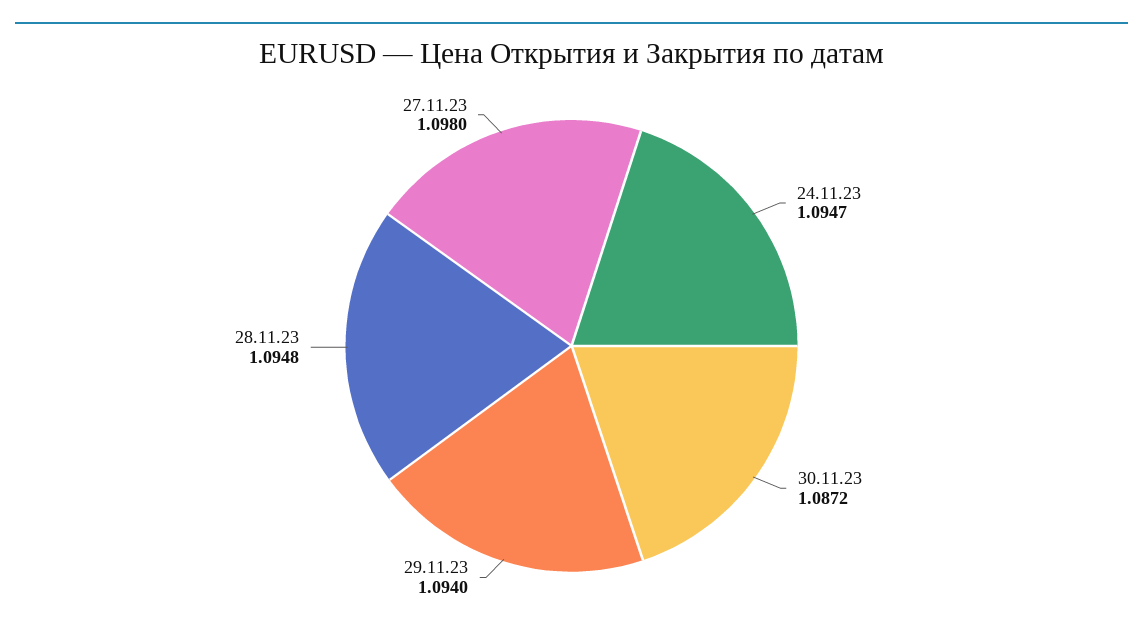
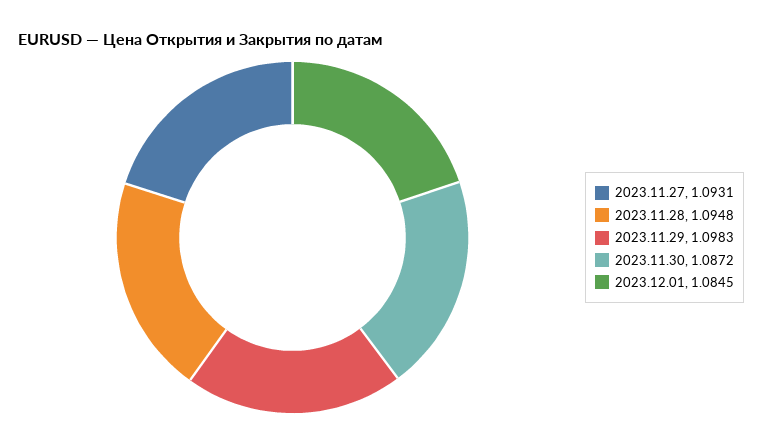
24.11.23: 1.0947 -> none
29.11.23: 1.094 -> 1.0983
27.11.23: 1.098 -> 1.0931
2023.12.01: none -> 1.0845

